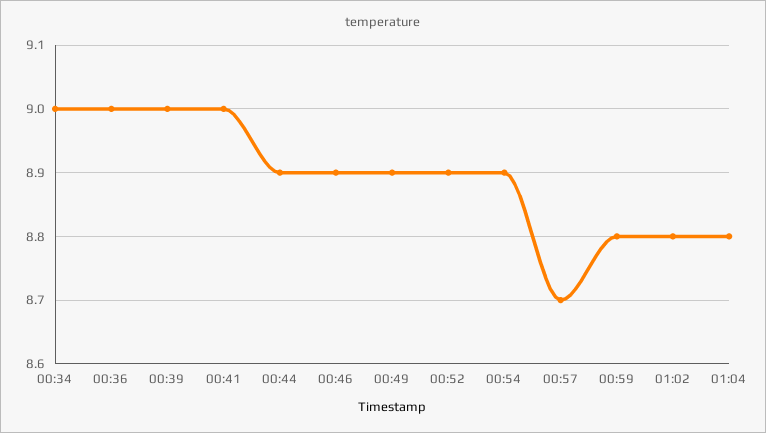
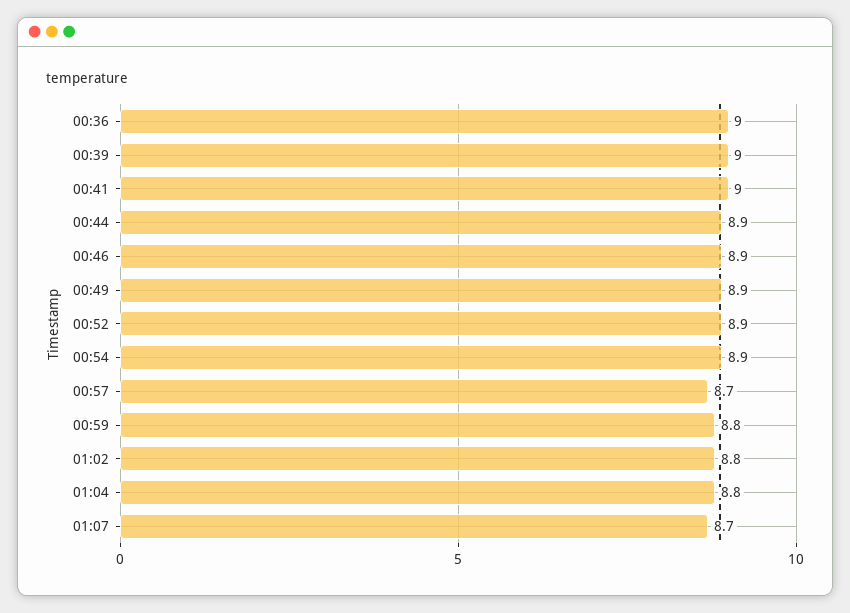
00:34: 9 -> none
01:07: none -> 8.7

